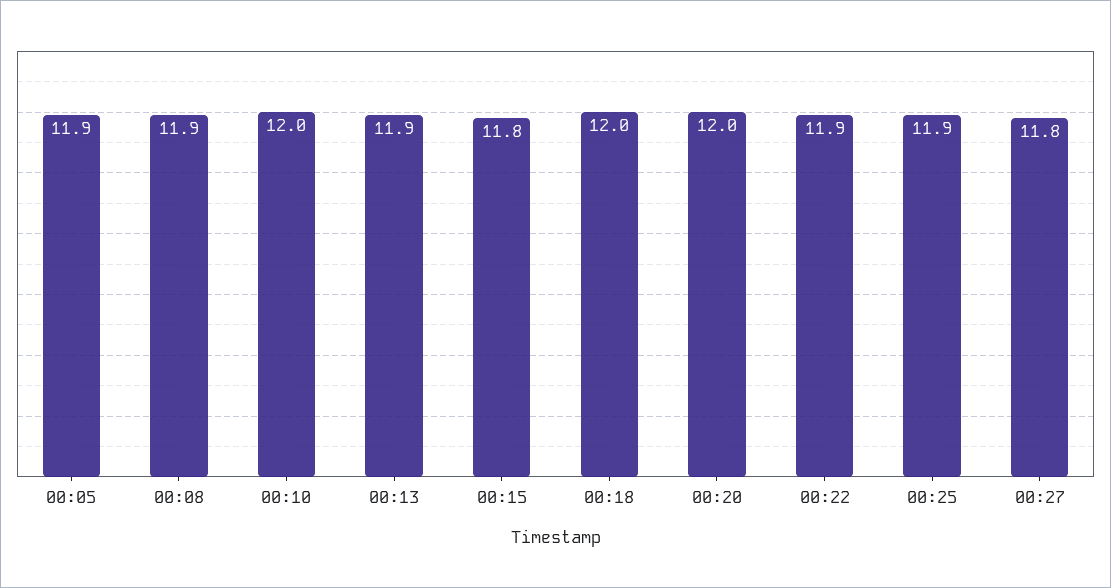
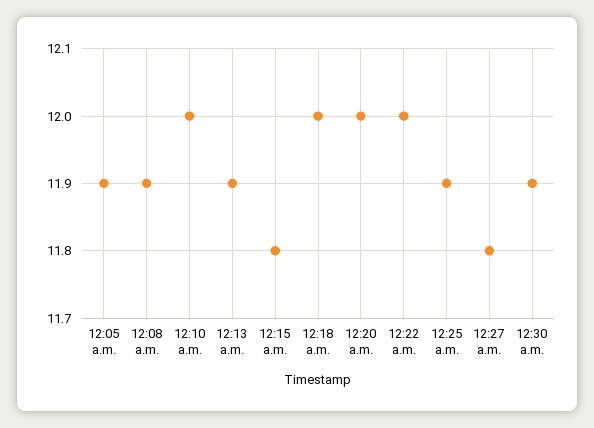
00:22: 11.9 -> 12
12:30 a.m.: none -> 11.9

